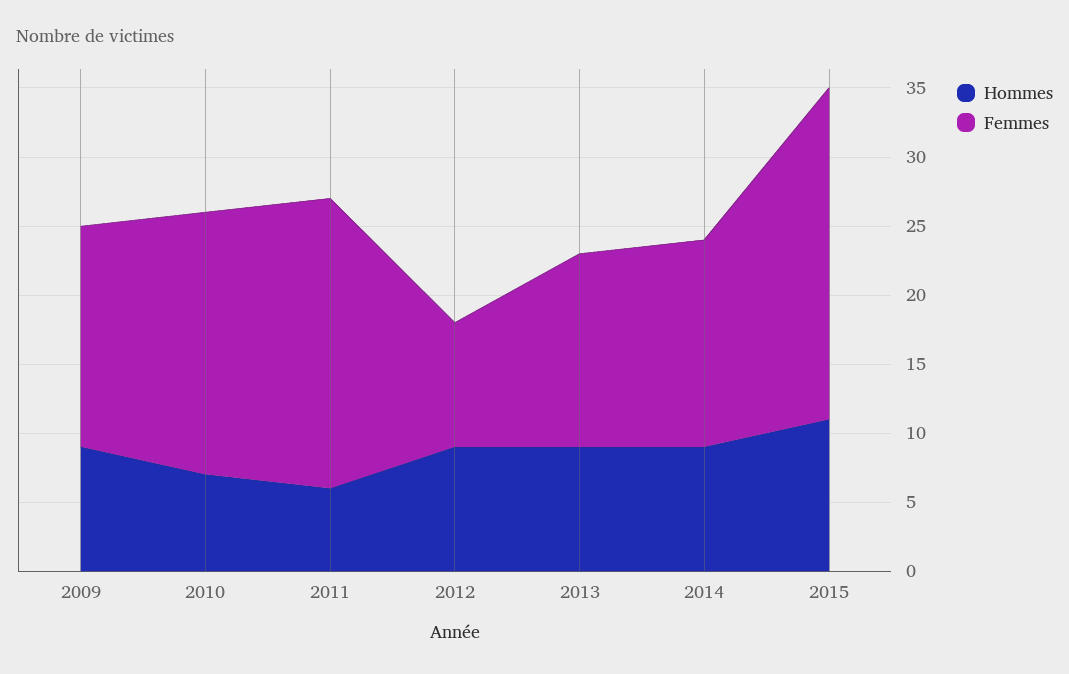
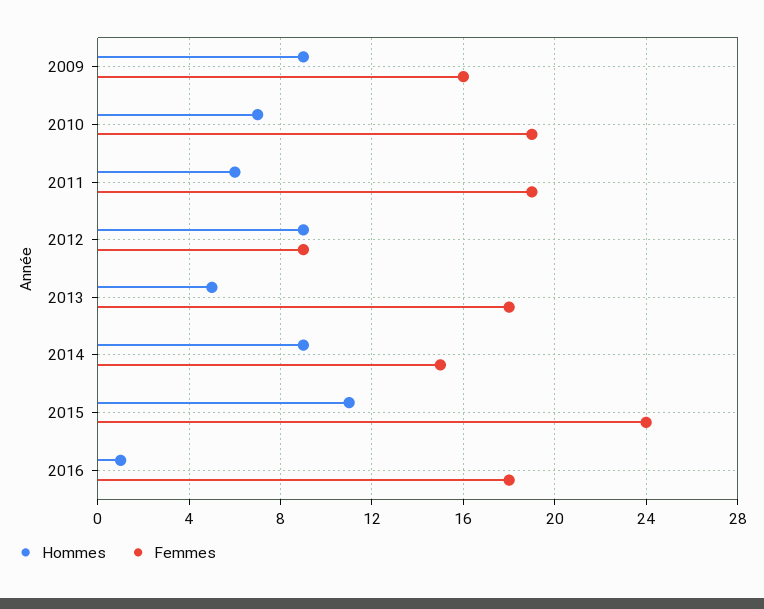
Femmes, 2011: 21 -> 19
Hommes, 2013: 9 -> 5
Femmes, 2013: 14 -> 18
Hommes, 2016: none -> 1
Femmes, 2016: none -> 18

